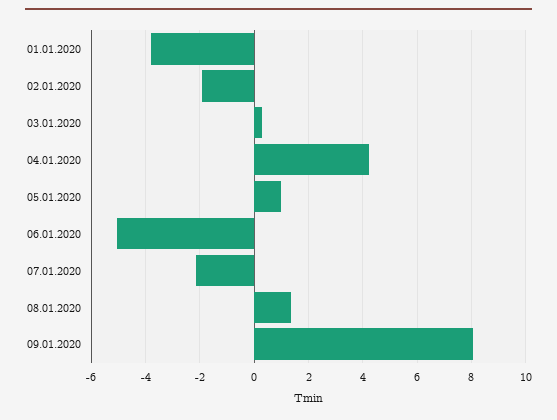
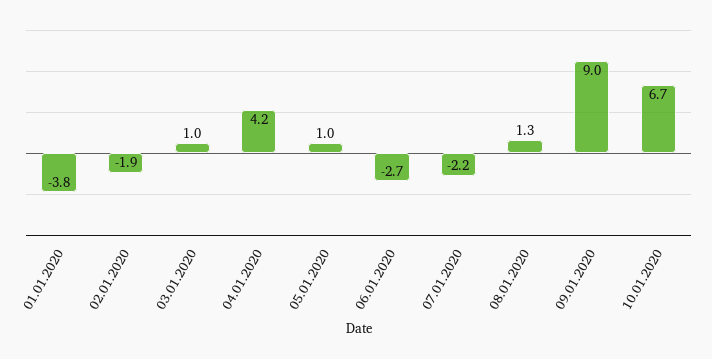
03.01.2020: 0.25 -> 1
06.01.2020: -5 -> -2.7
09.01.2020: 8 -> 9
10.01.2020: none -> 6.7

